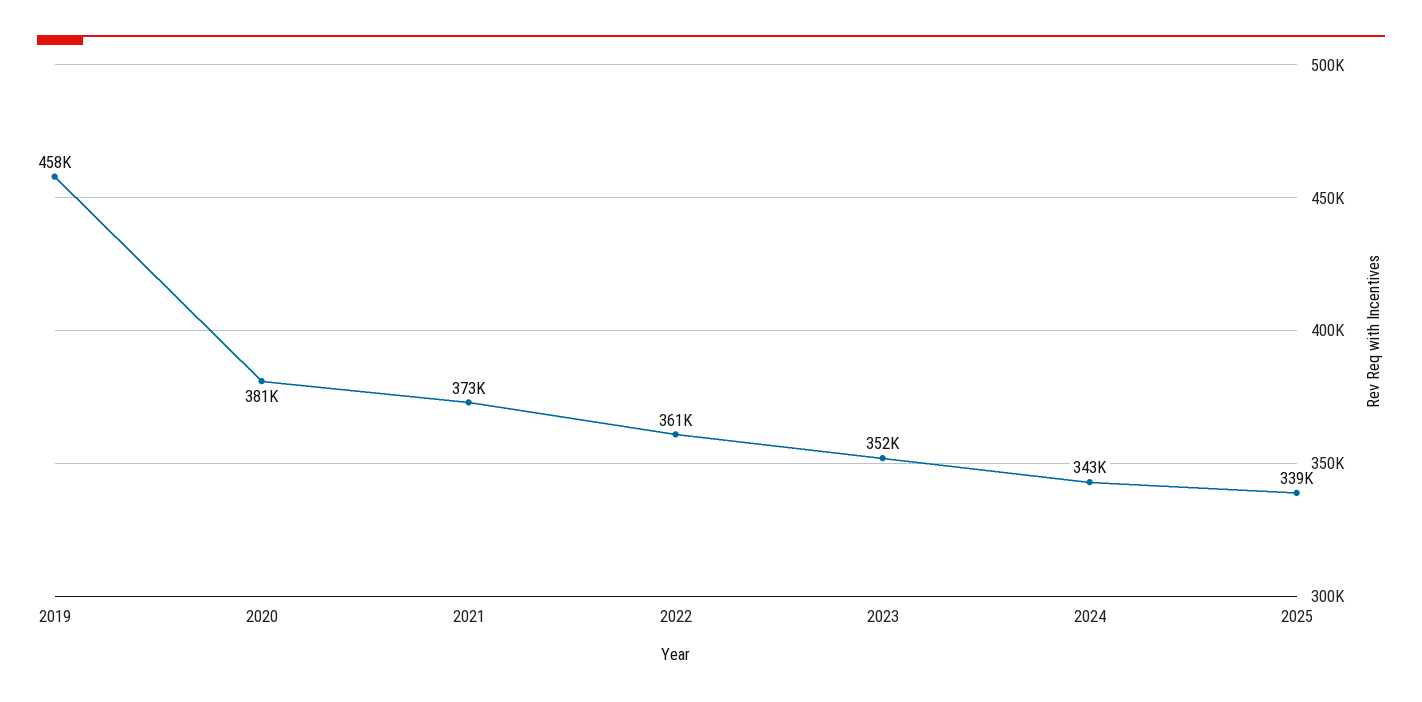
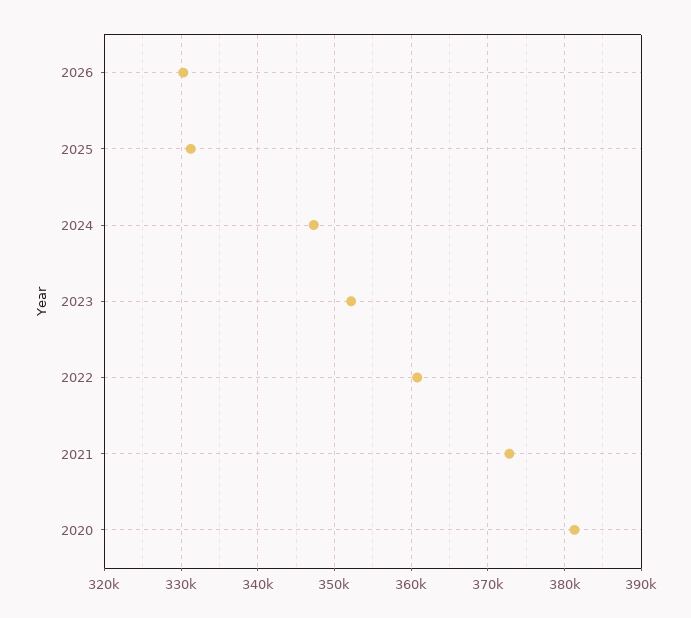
2019: 458000 -> none
2024: 343000 -> 347000
2025: 339000 -> 331000
2026: none -> 330000

